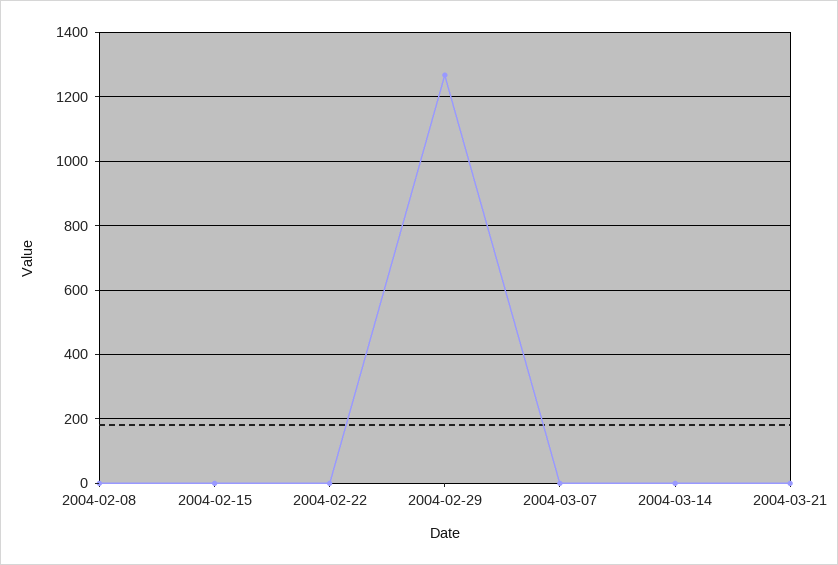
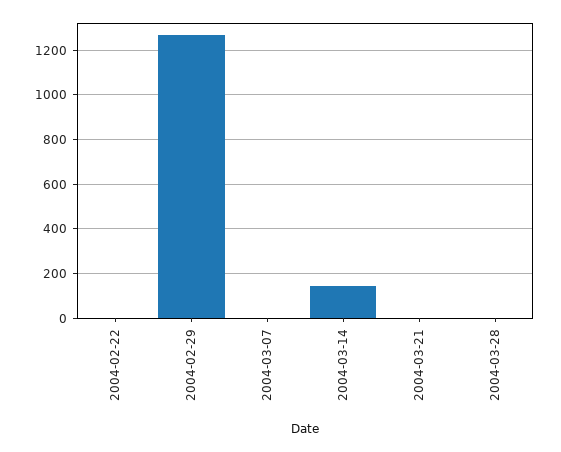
2004-02-08: 0 -> none
2004-02-15: 0 -> none
2004-03-14: 0 -> 150
2004-03-28: none -> 0

